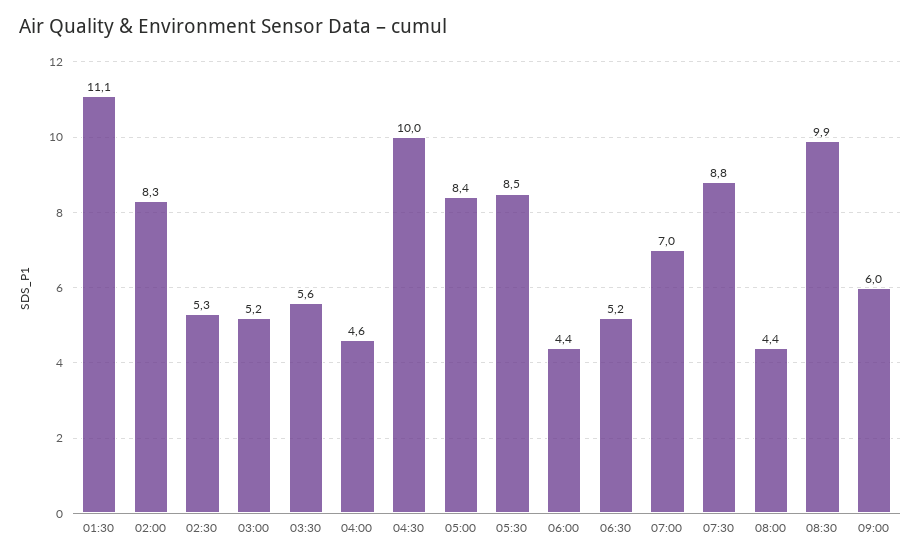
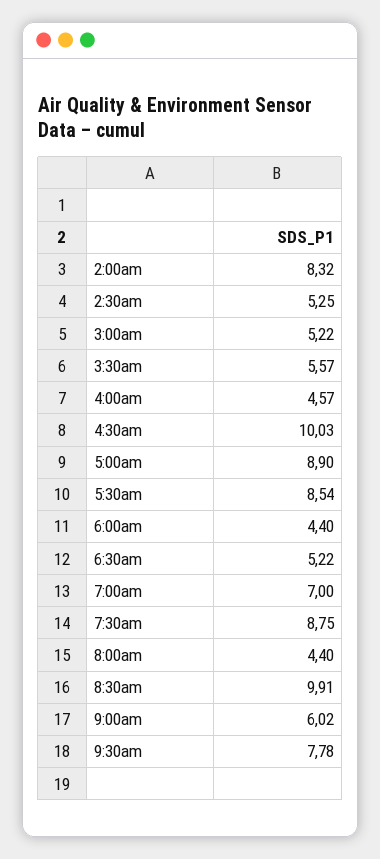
01:30: 11.1 -> none
05:00: 8.4 -> 8.9
9:30am: none -> 7.78

